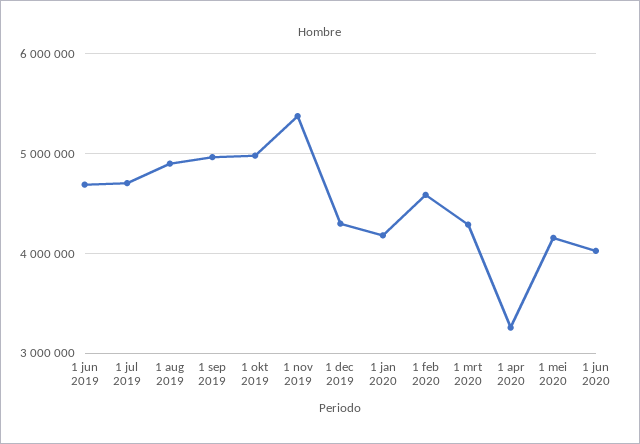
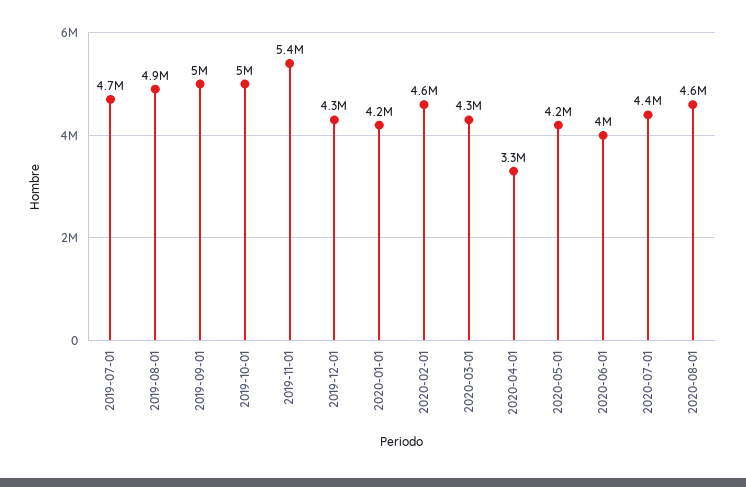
1 jun 2019: 4700000 -> none
2020-07-01: none -> 4400000
2020-08-01: none -> 4600000

